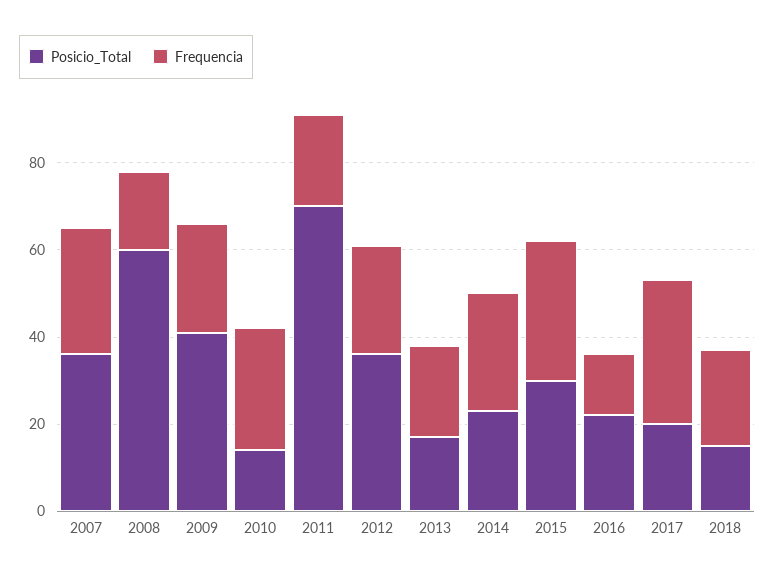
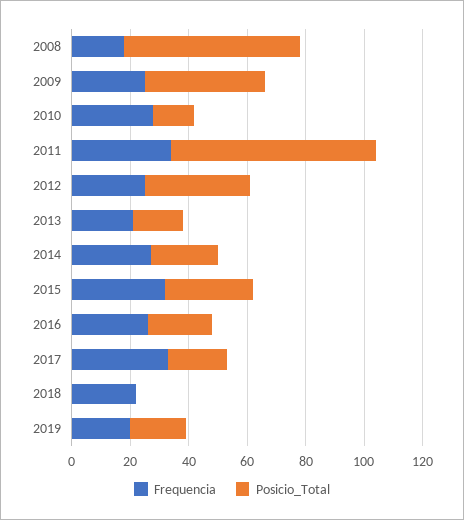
Posicio_Total, 2007: 35 -> none
Frequencia, 2007: 30 -> none
Frequencia, 2011: 20 -> 35
Frequencia, 2016: 15 -> 25
Posicio_Total, 2018: 15 -> 0
Frequencia, 2019: none -> 20
Posicio_Total, 2019: none -> 20

